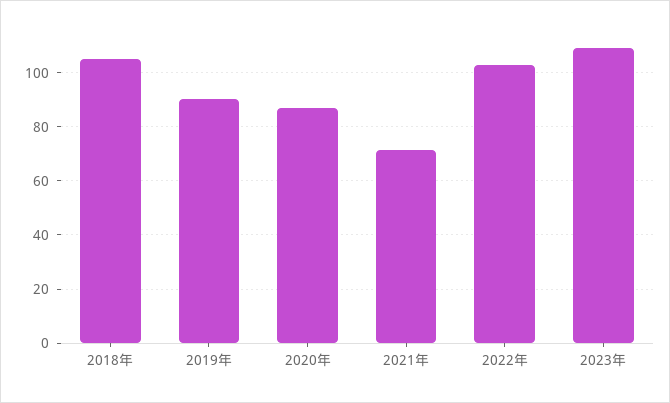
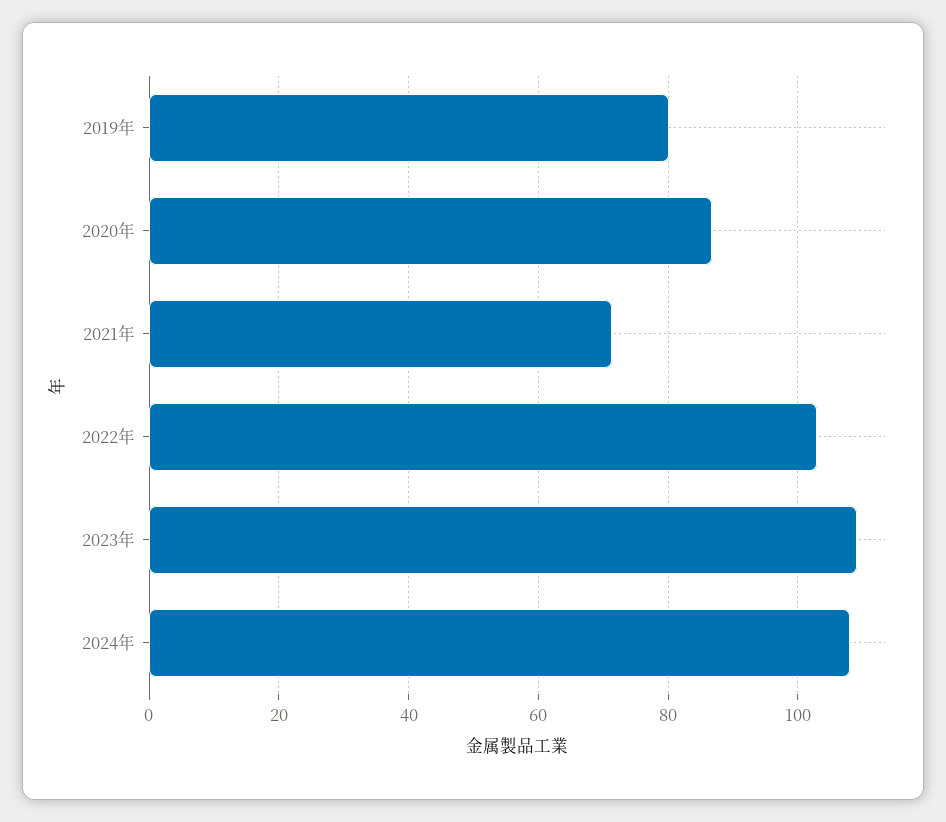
2018年: 105 -> none
2019年: 90 -> 80
2024年: none -> 108

